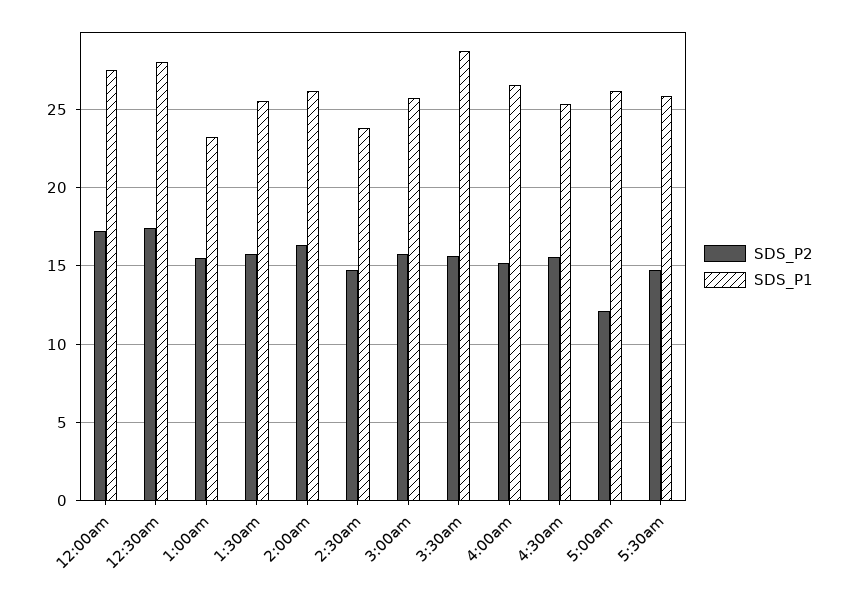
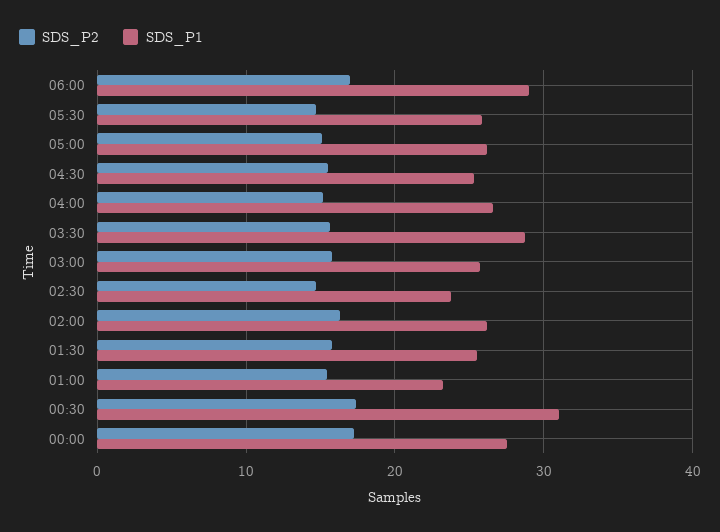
SDS_P1, 12:30am: 28 -> 31
SDS_P2, 5:00am: 12 -> 15
SDS_P2, 06:00: none -> 17
SDS_P1, 06:00: none -> 29

